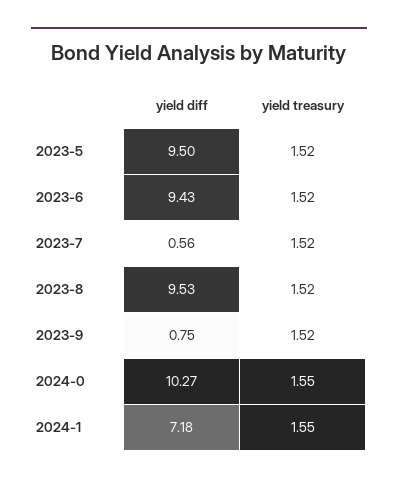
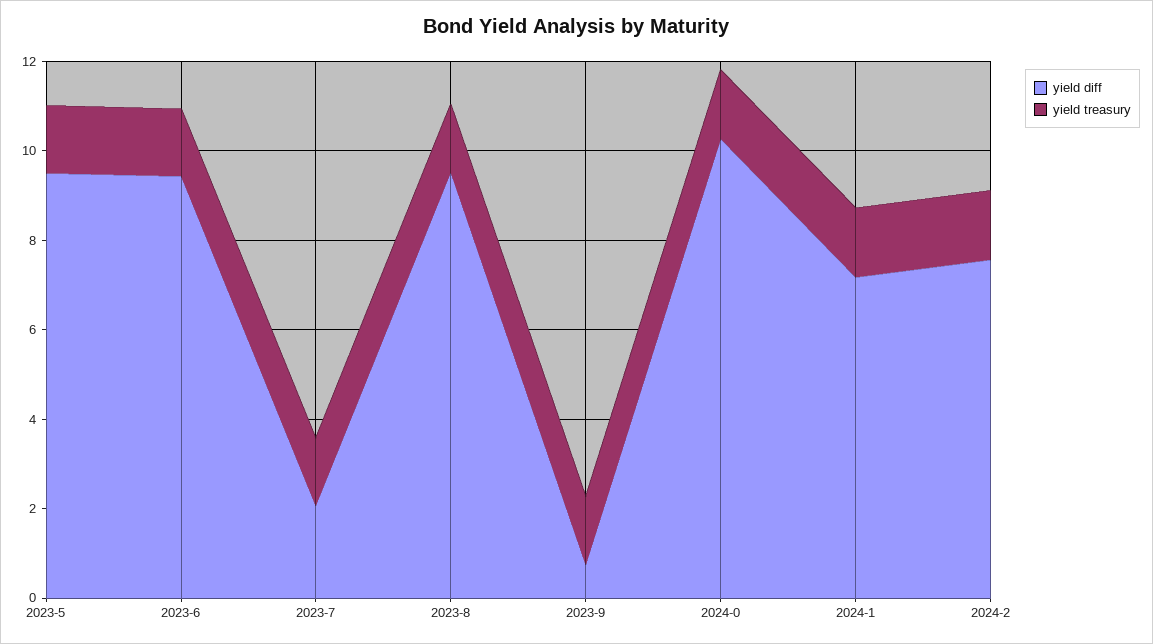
yield diff, 2023-7: 0.56 -> 2
yield diff, 2024-2: none -> 7.5
yield treasury, 2024-2: none -> 1.5

